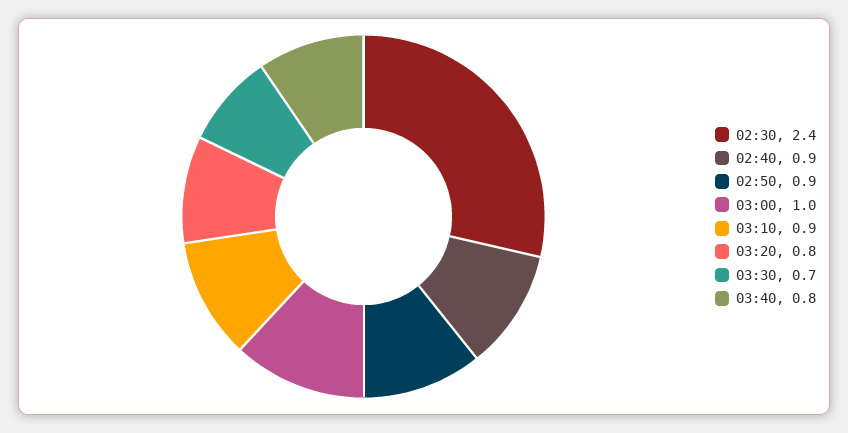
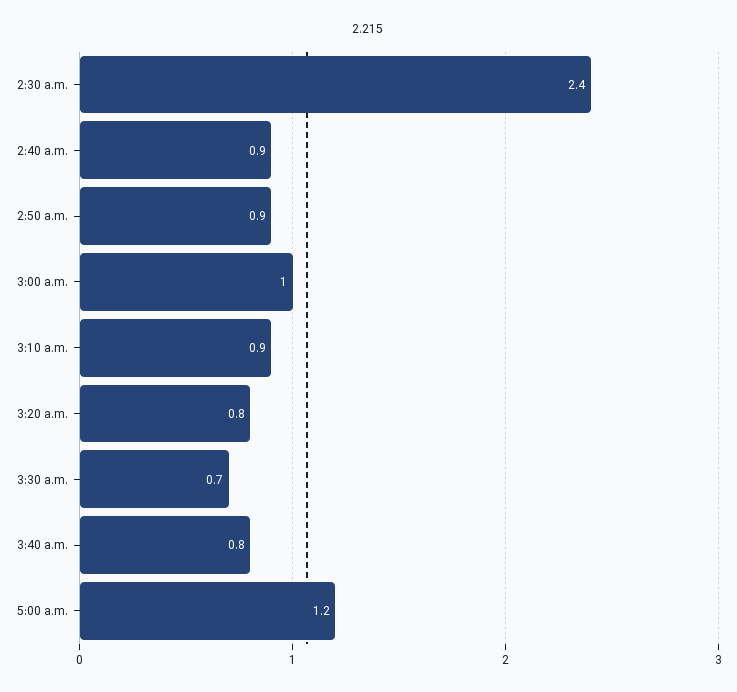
5:00 a.m.: none -> 1.2

